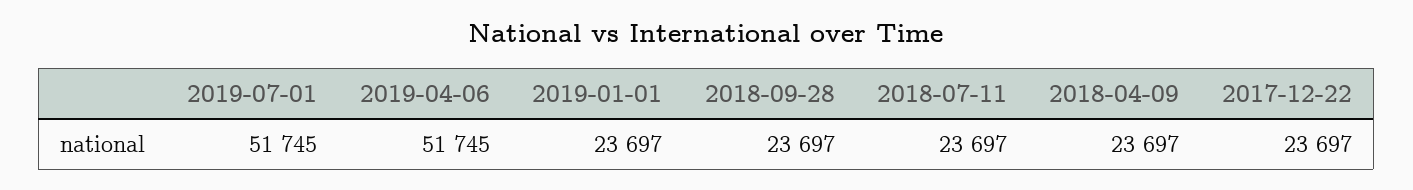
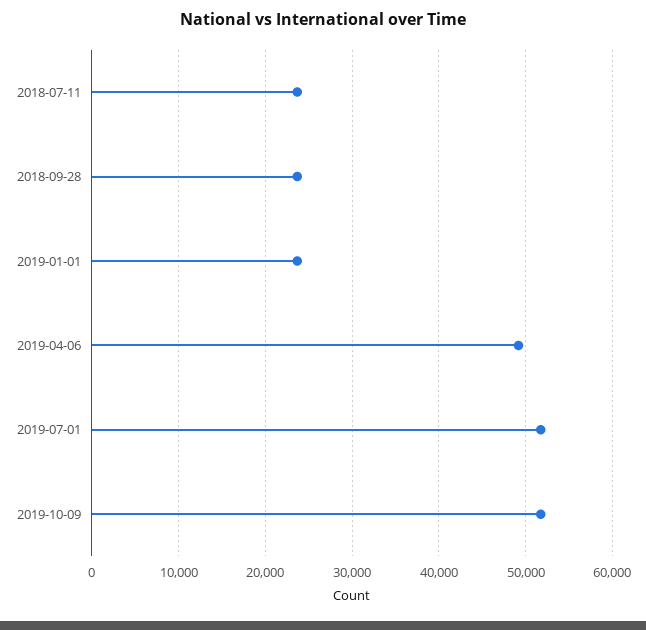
2019-04-06: 51745 -> 49000
2018-04-09: 23697 -> none
2017-12-22: 23697 -> none
2019-10-09: none -> 52000

